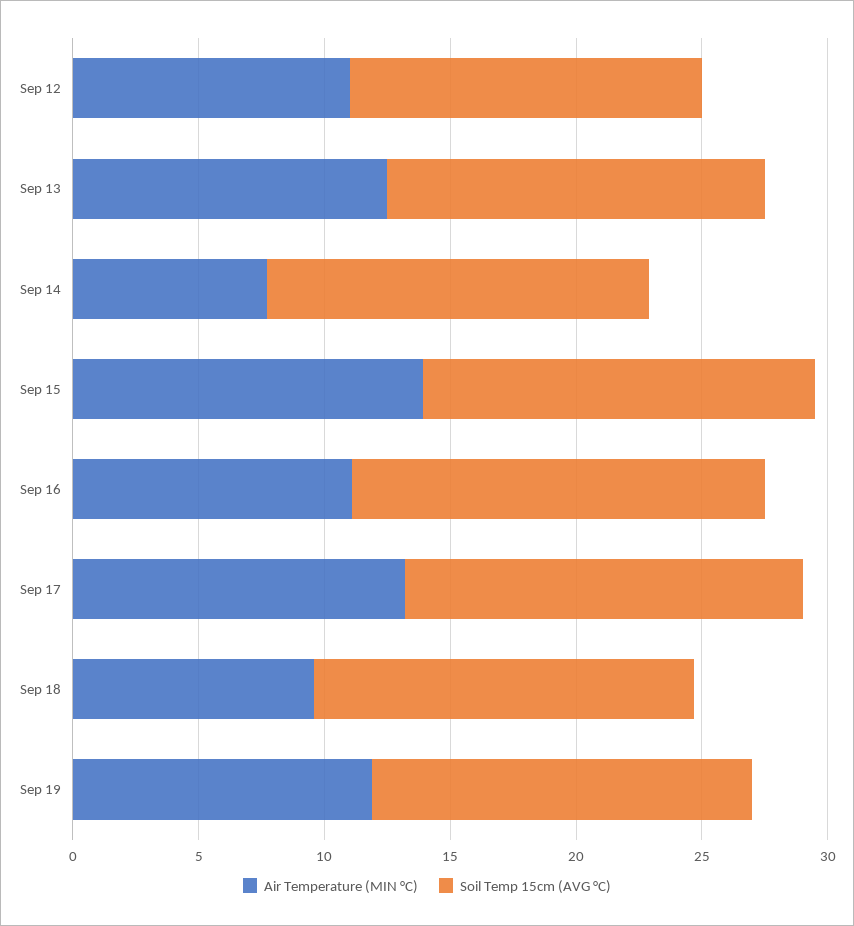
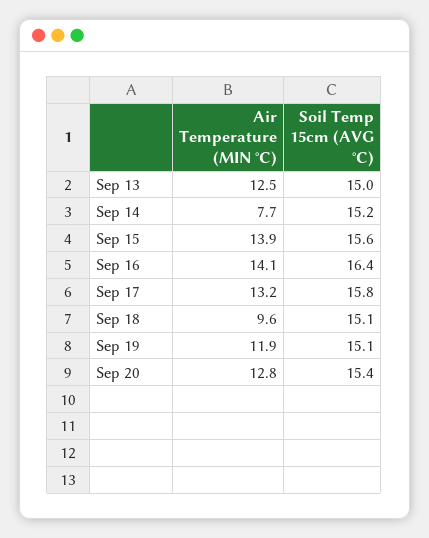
Air Temperature (MIN °C), Sep 12: 11 -> none
Soil Temp 15cm (AVG °C), Sep 12: 14 -> none
Air Temperature (MIN °C), Sep 16: 11 -> 14.1
Air Temperature (MIN °C), Sep 20: none -> 12.8
Soil Temp 15cm (AVG °C), Sep 20: none -> 15.4

